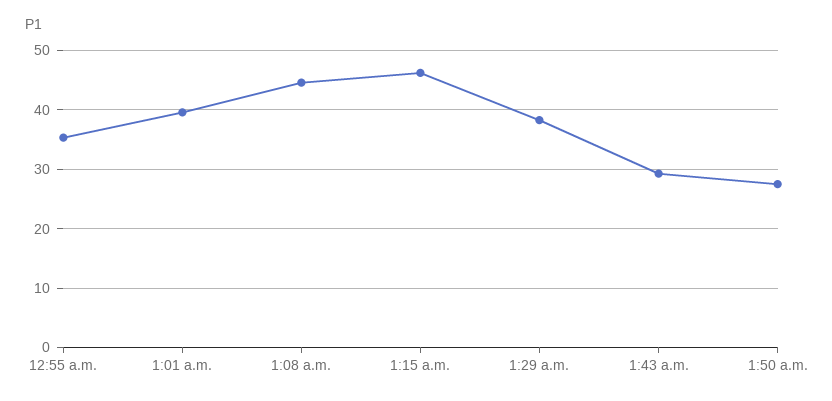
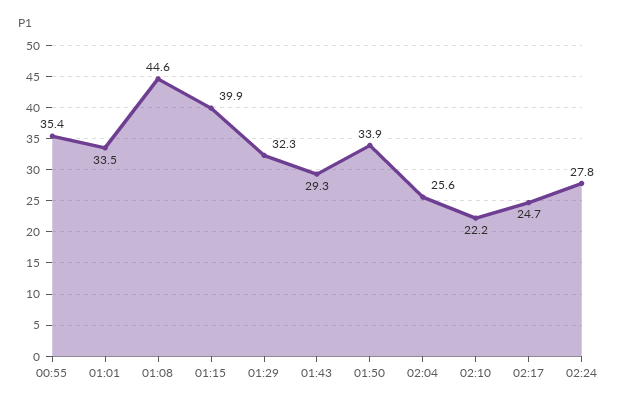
1:01 a.m.: 40 -> 33.5
1:15 a.m.: 46 -> 39.9
1:29 a.m.: 38 -> 32.3
1:50 a.m.: 28 -> 33.9
02:04: none -> 25.6
02:10: none -> 22.2
02:17: none -> 24.7
02:24: none -> 27.8

